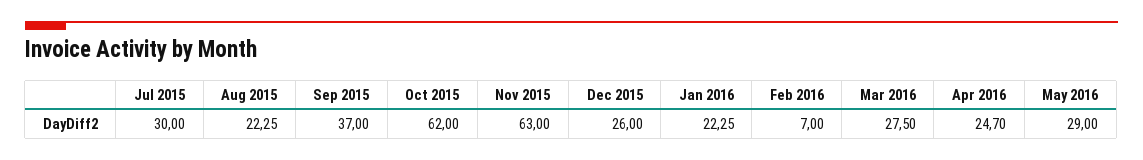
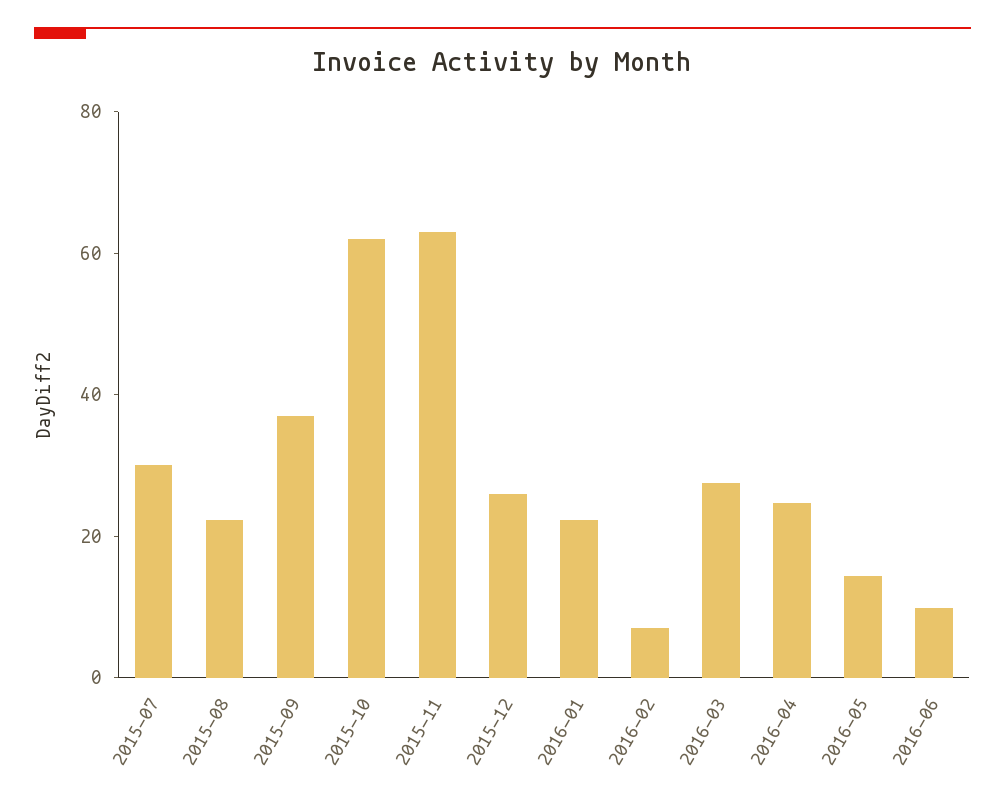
May 2016: 29 -> 15
2016-06: none -> 10

